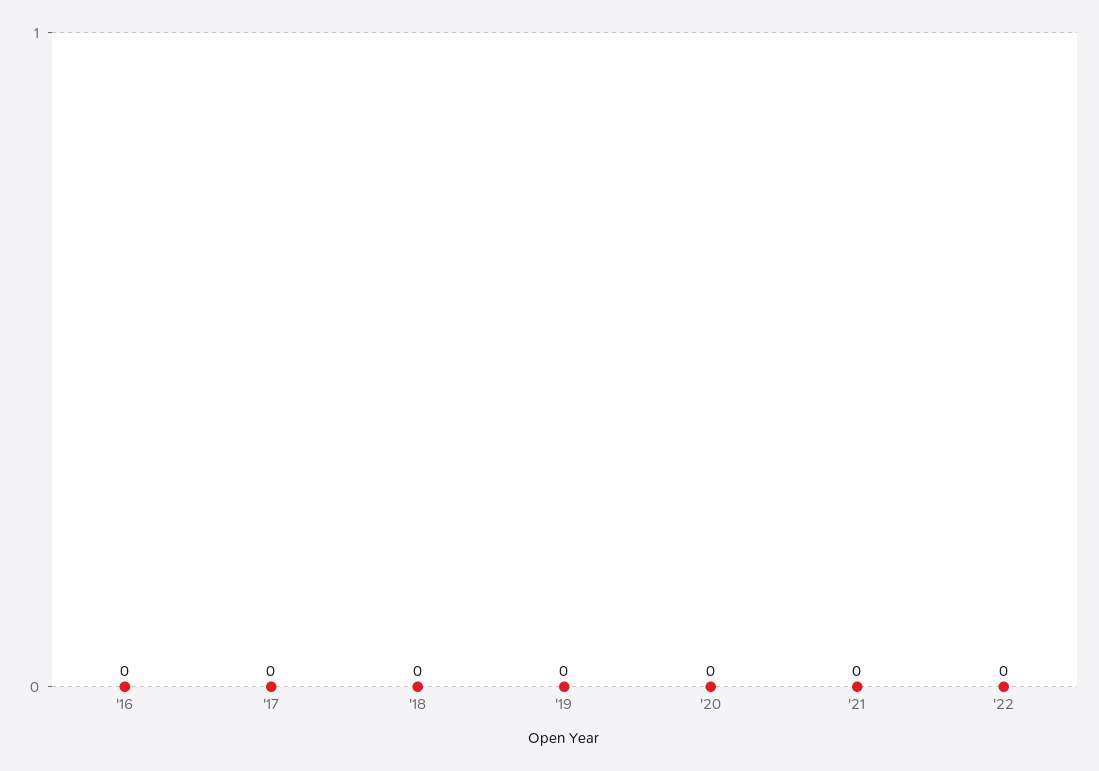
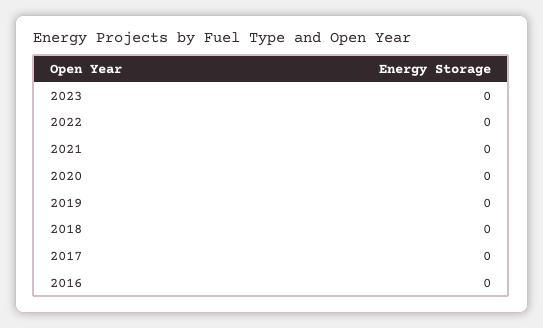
2023: none -> 0

